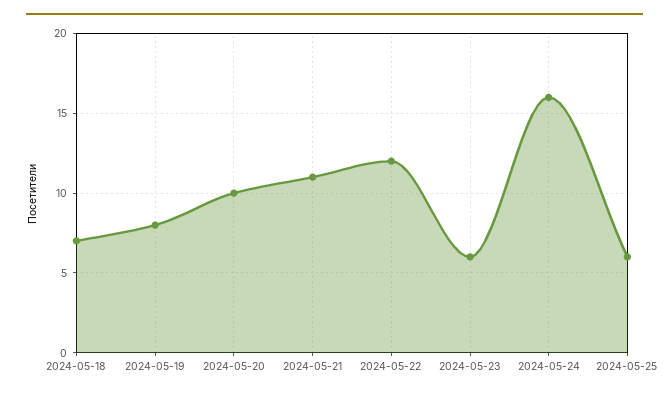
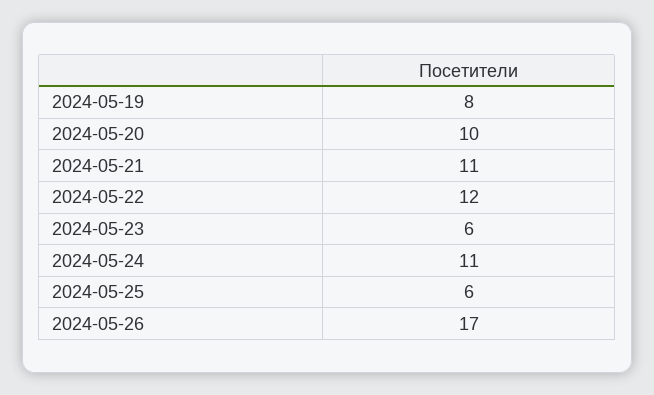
2024-05-18: 7 -> none
2024-05-24: 16 -> 11
2024-05-26: none -> 17

